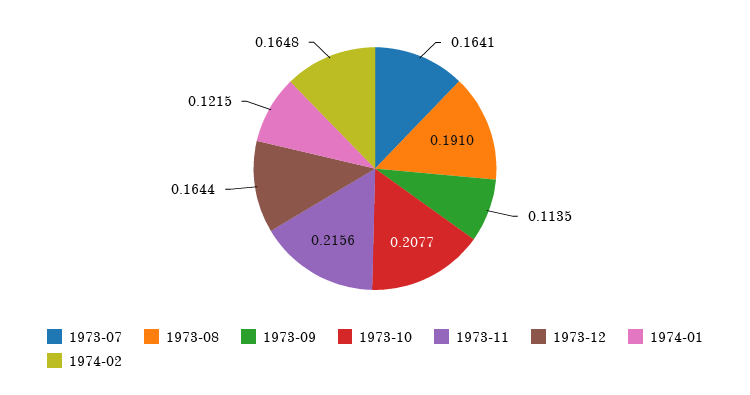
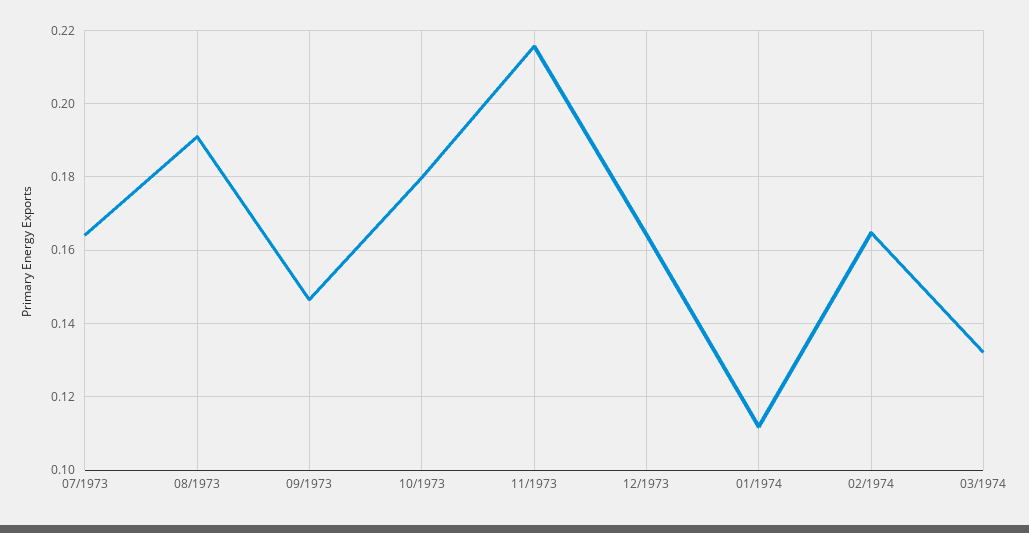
1973-09: 0.1135 -> 0.146
1973-10: 0.2077 -> 0.18
1974-01: 0.1215 -> 0.112
03/1974: none -> 0.132

